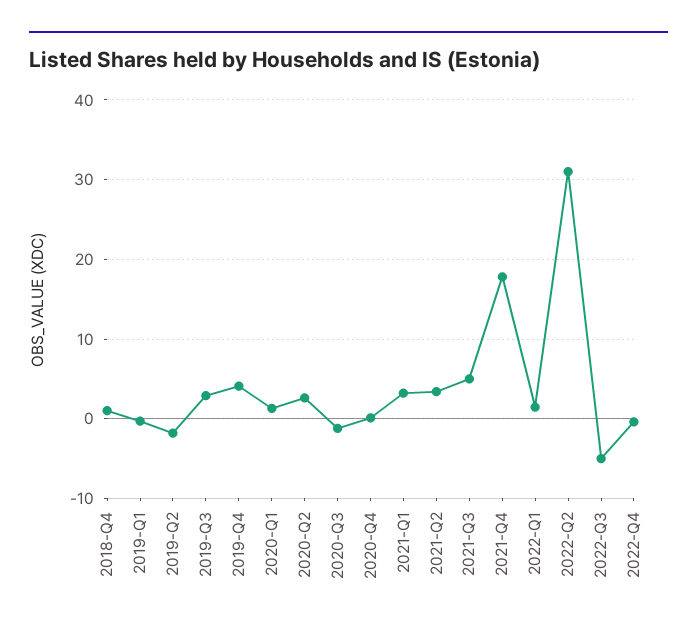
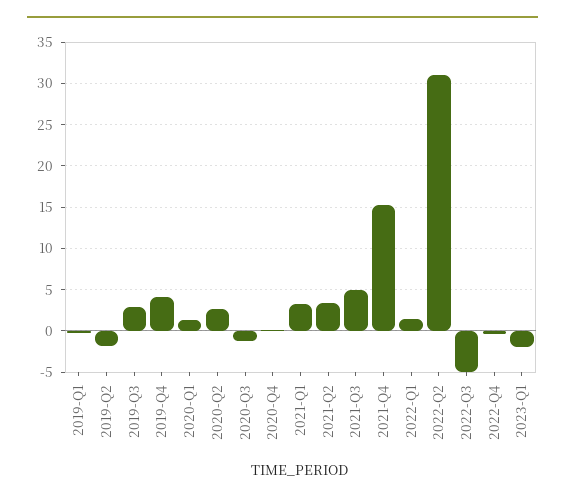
2018-Q4: 1 -> none
2021-Q4: 18 -> 15
2023-Q1: none -> -2

